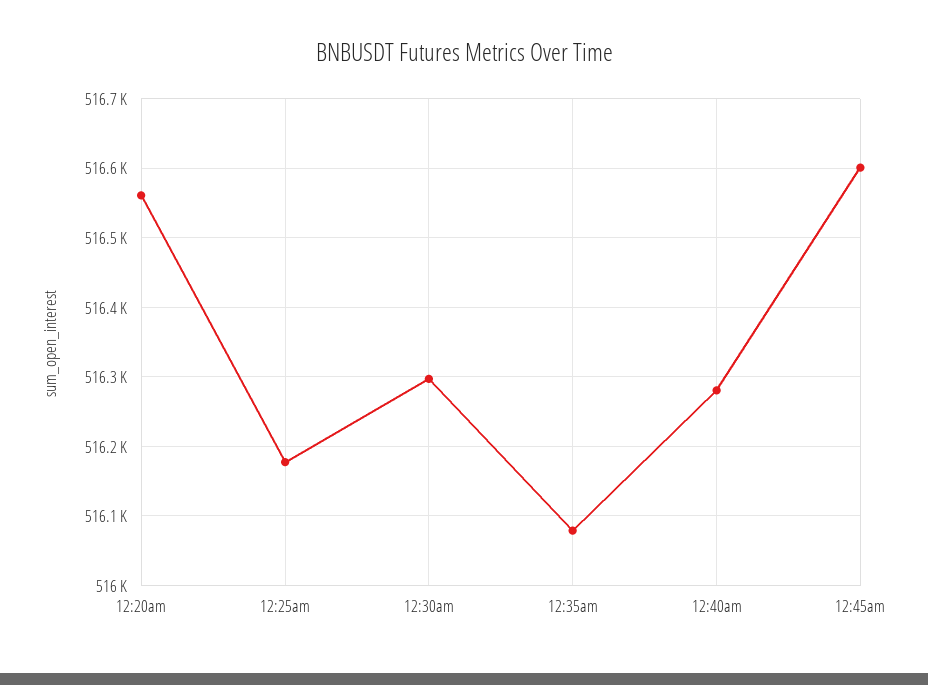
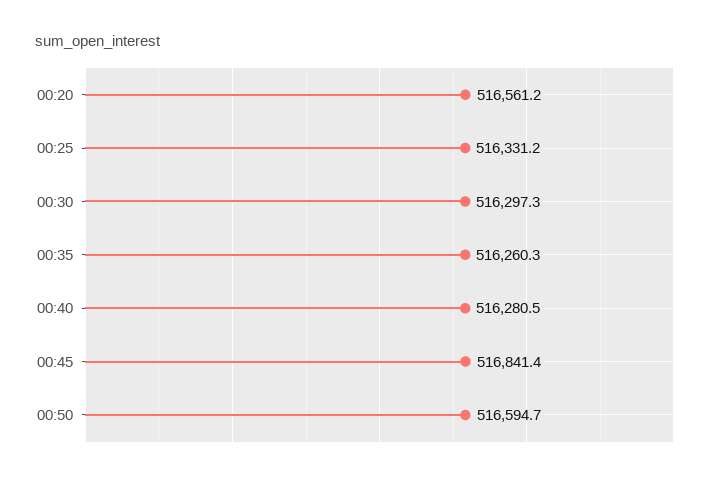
12:25am: 516180 -> 516331.2
12:35am: 516080 -> 516260.3
12:45am: 516600 -> 516841.4
00:50: none -> 516594.7

